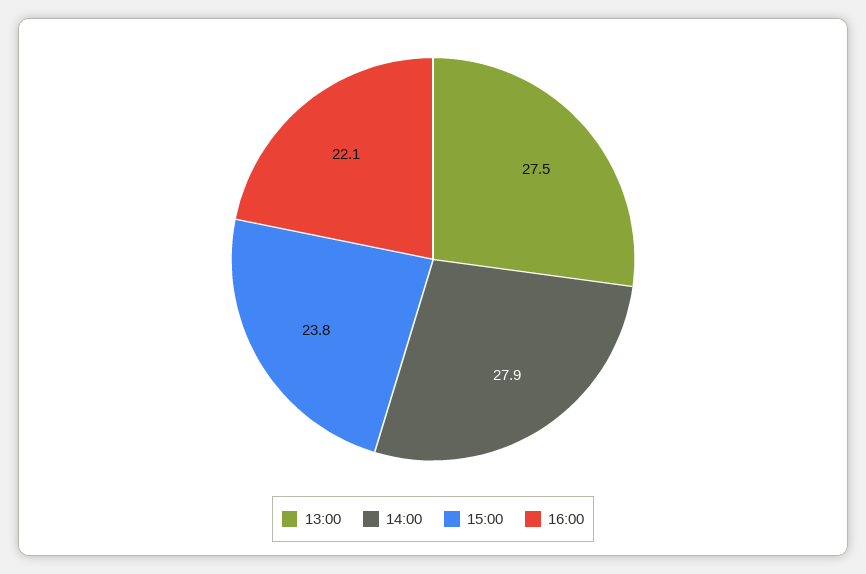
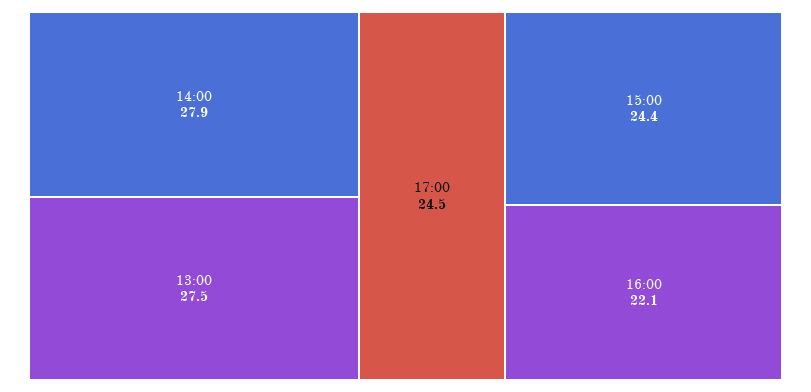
15:00: 23.8 -> 24.4
17:00: none -> 24.5

